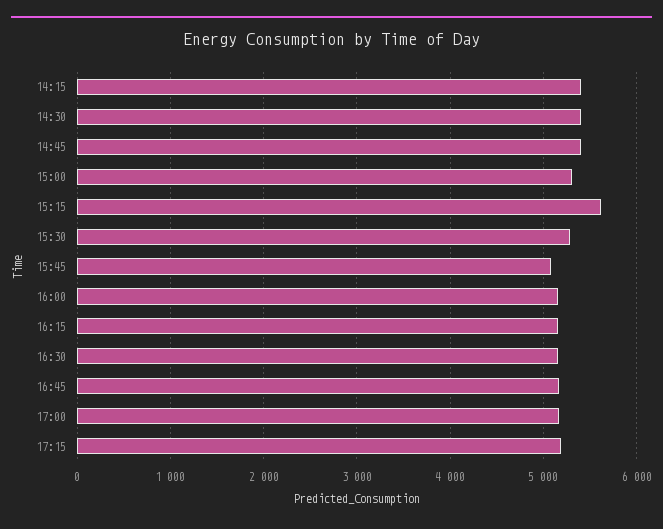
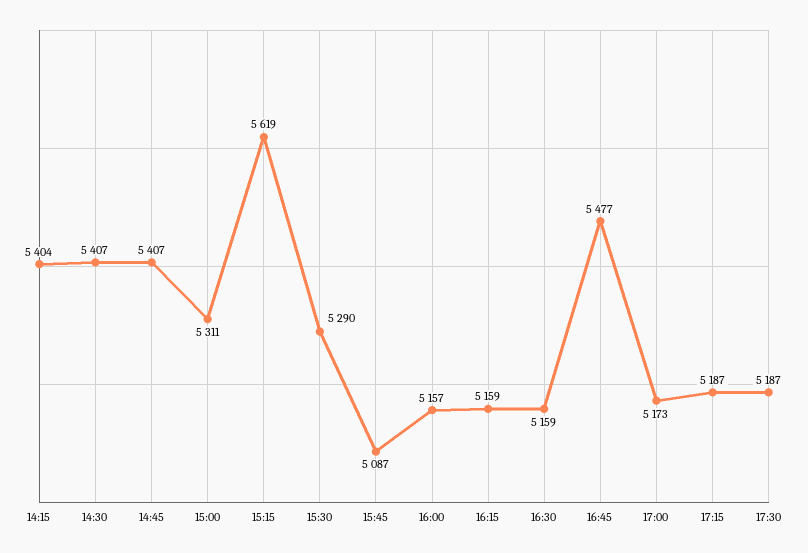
16:45: 5200 -> 5477
17:30: none -> 5187

